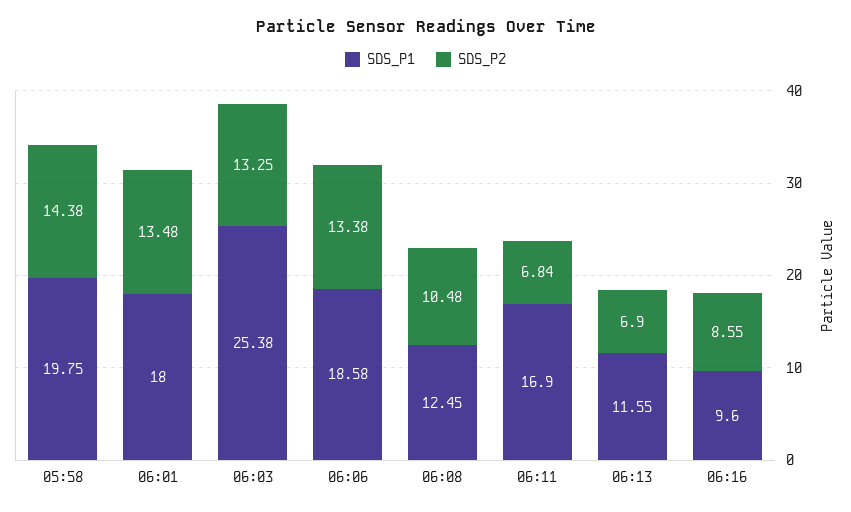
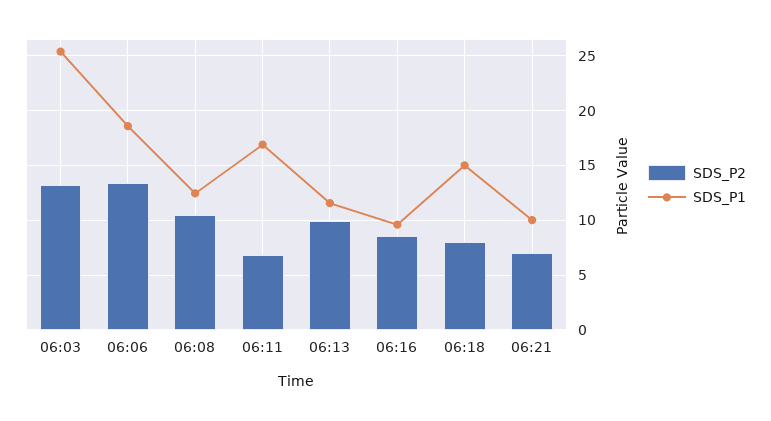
SDS_P1, 05:58: 19.75 -> none
SDS_P2, 05:58: 14.38 -> none
SDS_P1, 06:01: 18 -> none
SDS_P2, 06:01: 13.48 -> none
SDS_P2, 06:13: 6.9 -> 10
SDS_P2, 06:18: none -> 8
SDS_P1, 06:18: none -> 15
SDS_P2, 06:21: none -> 7
SDS_P1, 06:21: none -> 10

